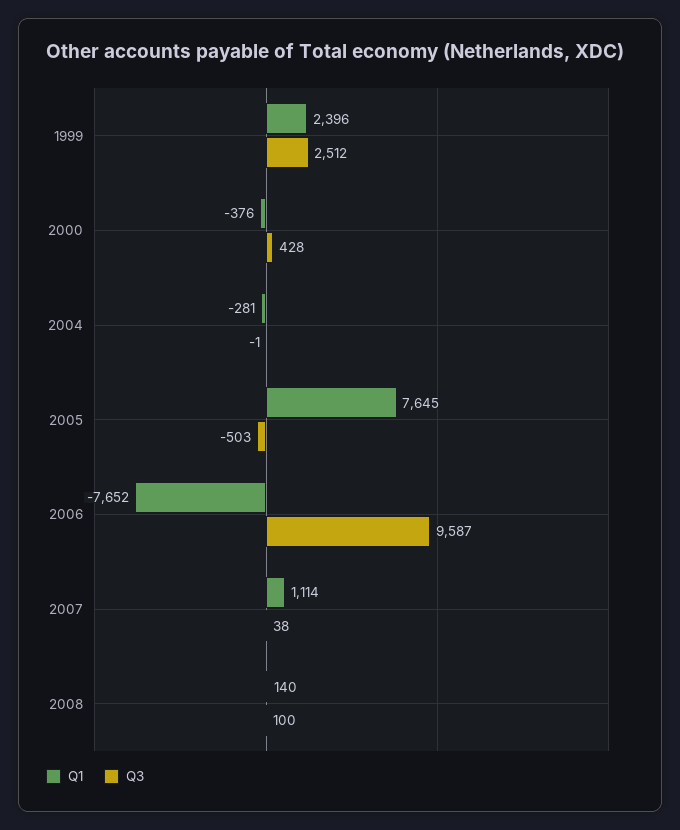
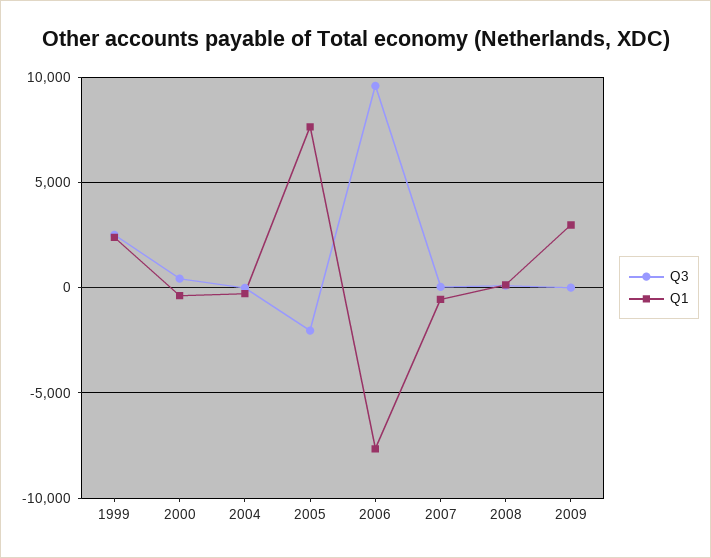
Q3, 2005: -503 -> -2000
Q1, 2007: 1114 -> -500
Q3, 2009: none -> 0
Q1, 2009: none -> 3000

